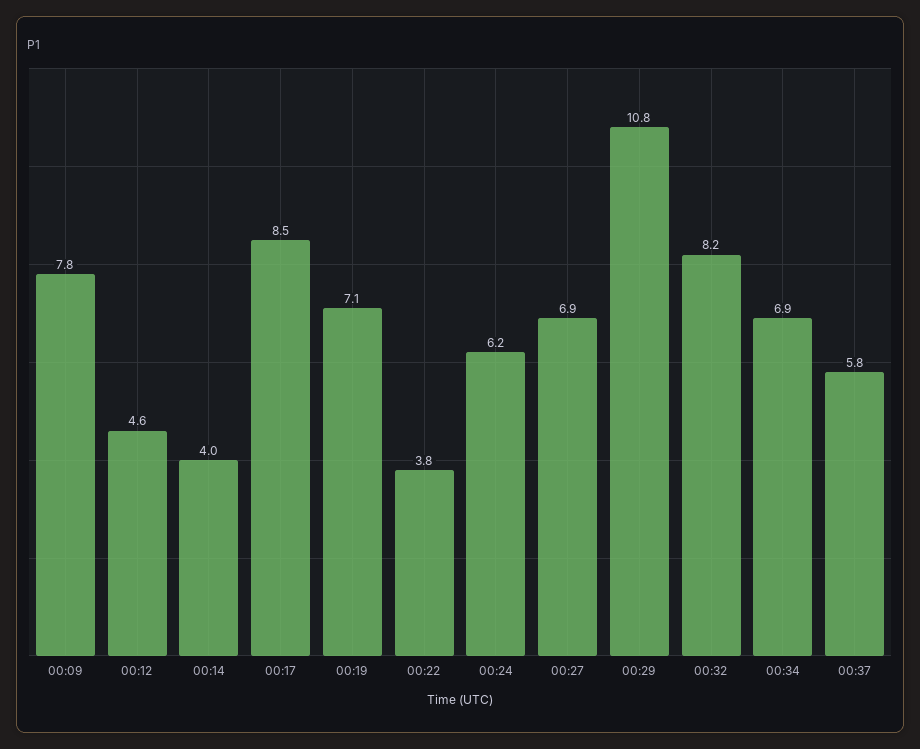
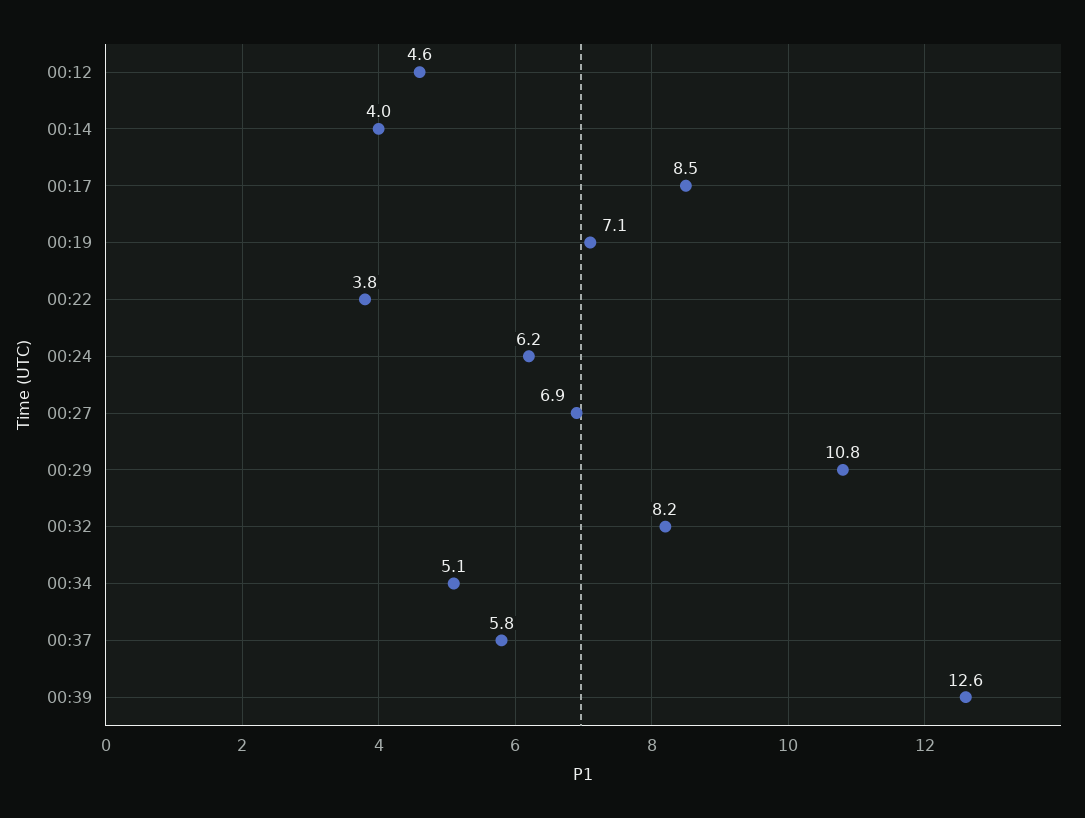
00:09: 7.8 -> none
00:34: 6.9 -> 5.1
00:39: none -> 12.6

